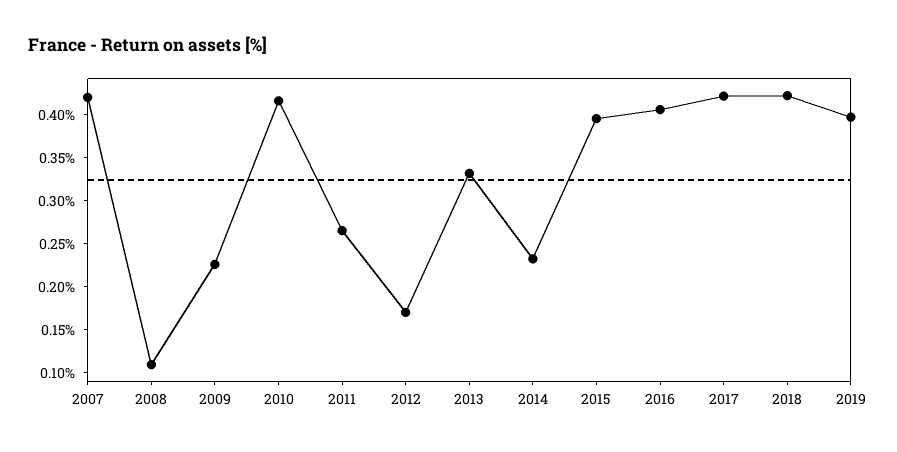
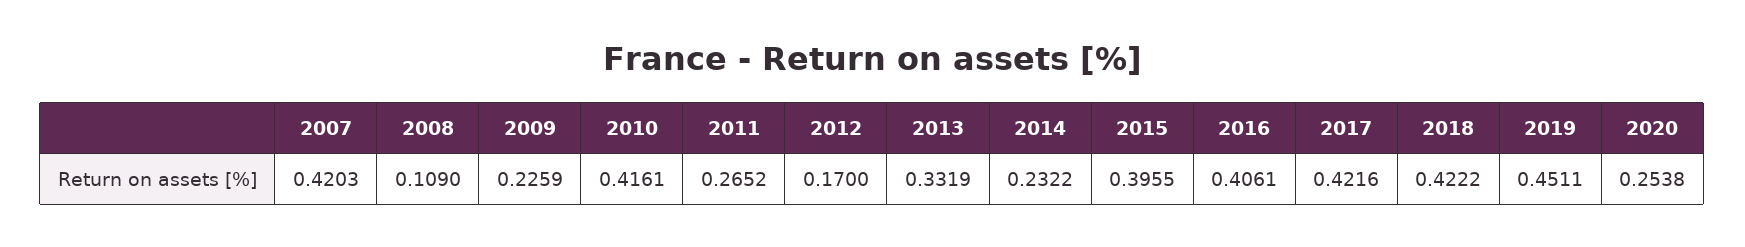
2019: 0.4 -> 0.4511
2020: none -> 0.2538

